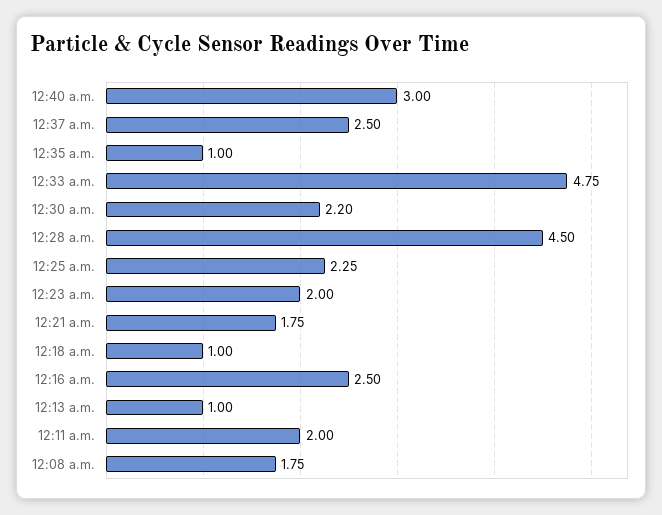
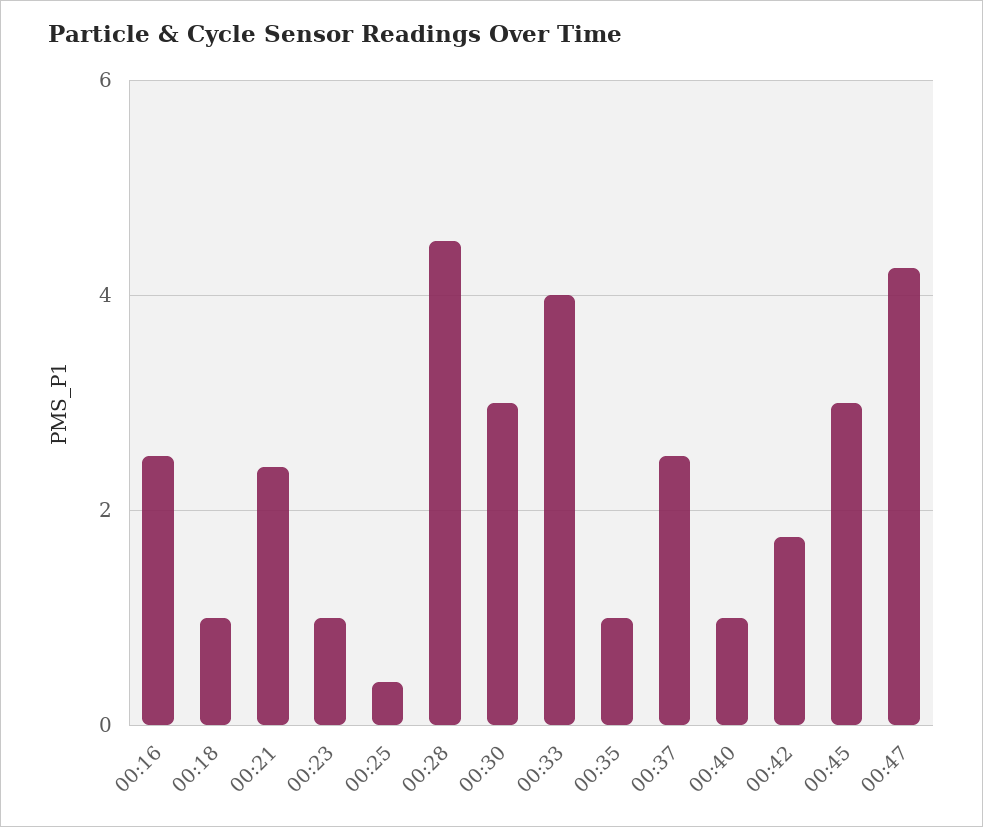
12:40 a.m.: 3 -> 1
12:33 a.m.: 4.75 -> 4
12:30 a.m.: 2.2 -> 3
12:25 a.m.: 2.25 -> 0.4
12:23 a.m.: 2 -> 1
12:21 a.m.: 1.75 -> 2.4
12:13 a.m.: 1 -> none
12:11 a.m.: 2 -> none
12:08 a.m.: 1.75 -> none
00:42: none -> 1.8
00:45: none -> 3
00:47: none -> 4.2

